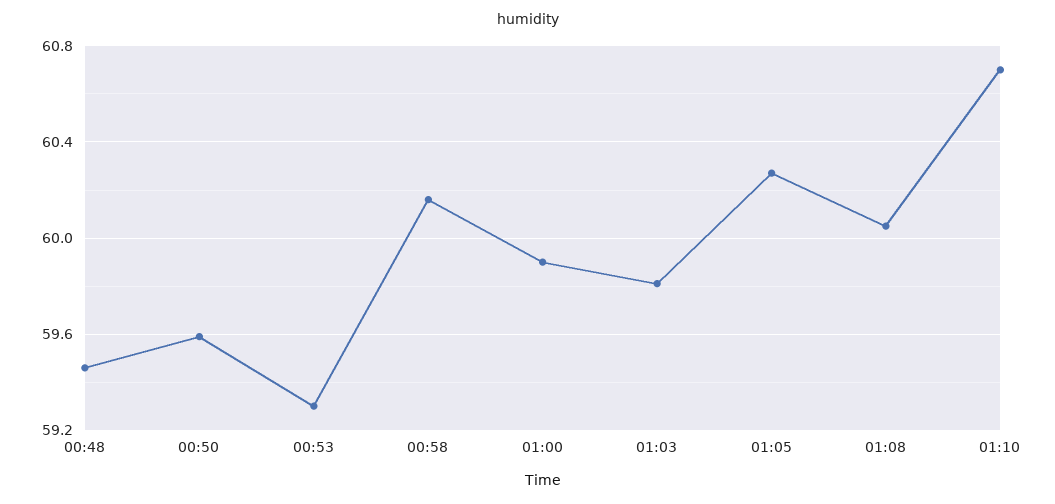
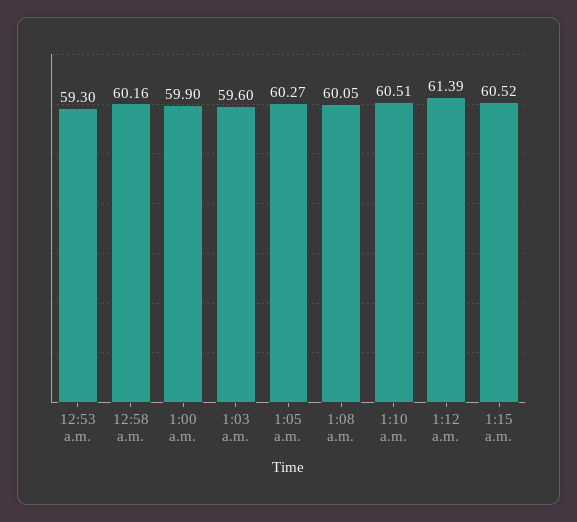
00:48: 59.45 -> none
00:50: 59.6 -> none
01:03: 59.8 -> 59.6
01:10: 60.7 -> 60.51
1:12 a.m.: none -> 61.39
1:15 a.m.: none -> 60.52

